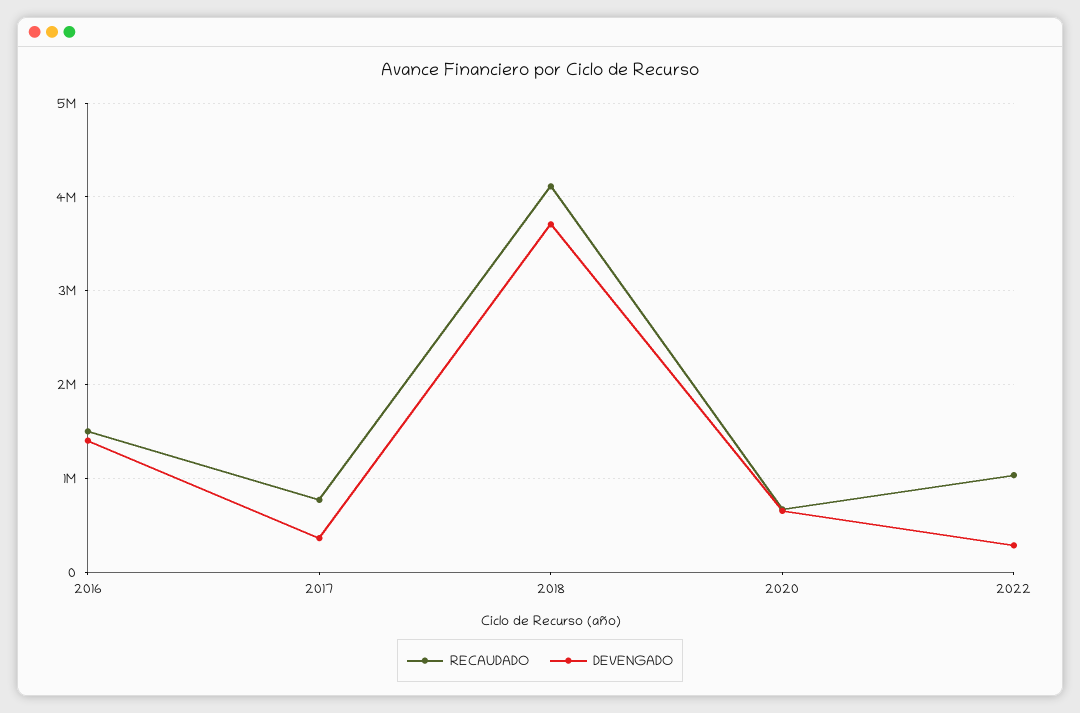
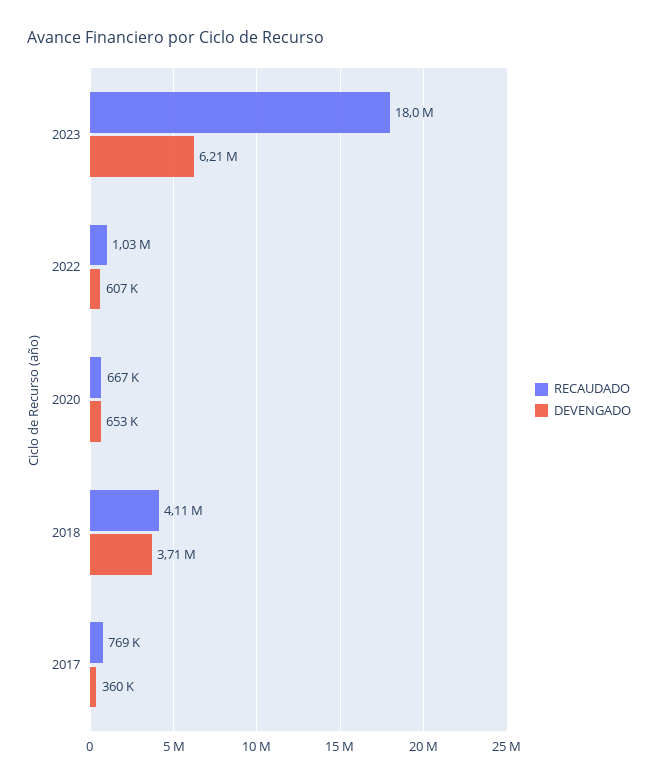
RECAUDADO, 2016: 1500000 -> none
DEVENGADO, 2016: 1400000 -> none
DEVENGADO, 2022: 300000 -> 607000
RECAUDADO, 2023: none -> 18000000
DEVENGADO, 2023: none -> 6210000

